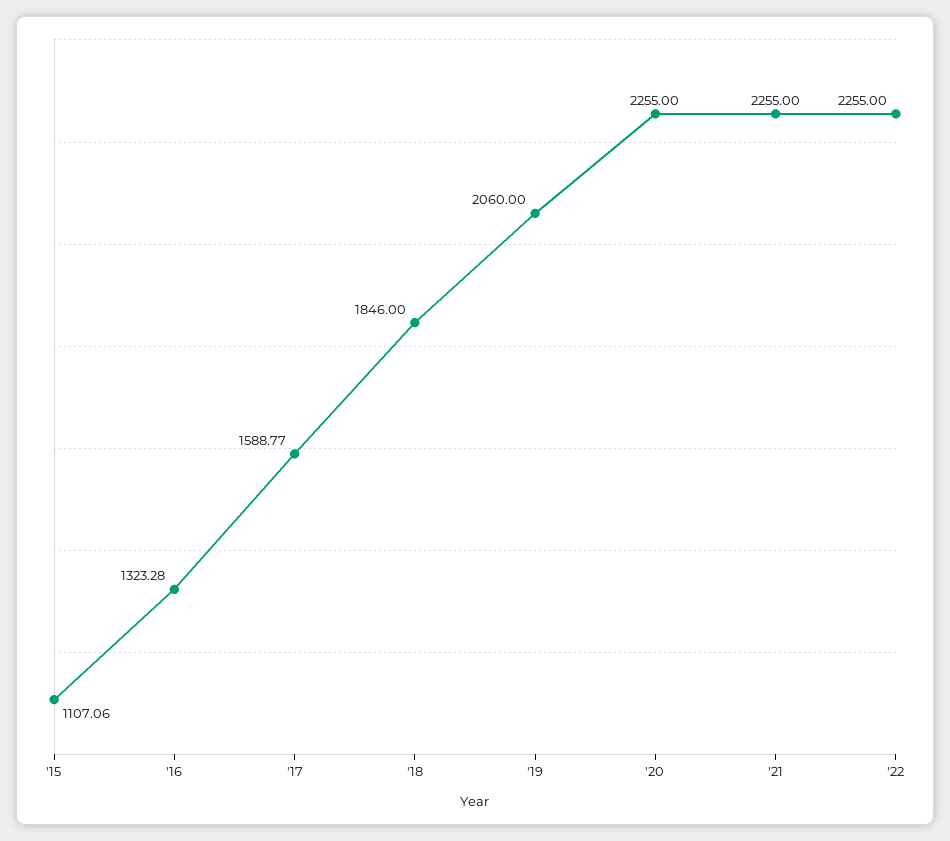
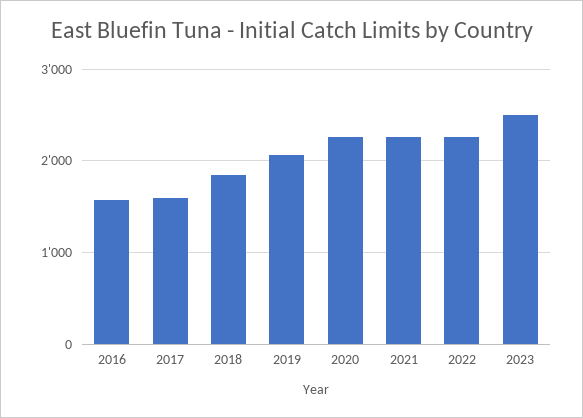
'15: 1107.06 -> none
'16: 1323.28 -> 1600
2023: none -> 2500

